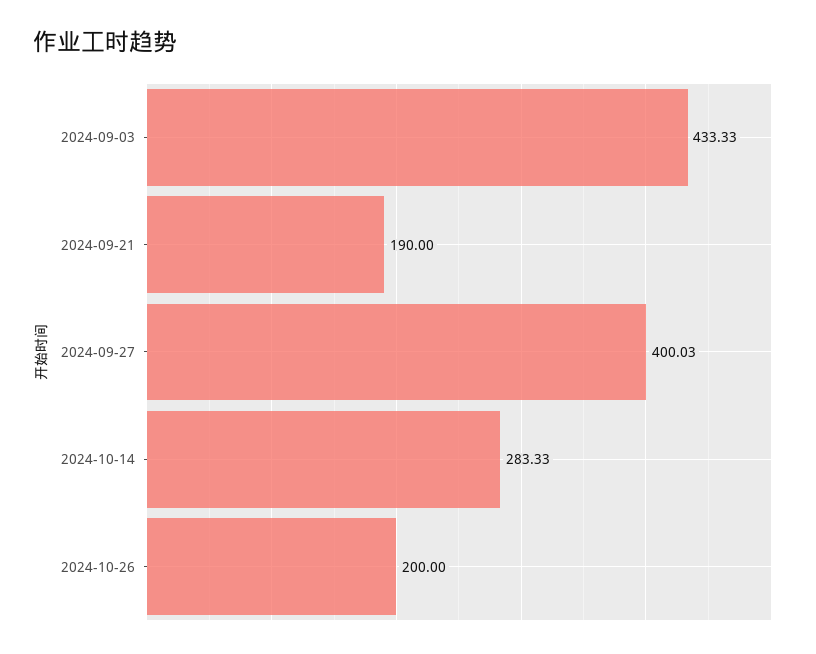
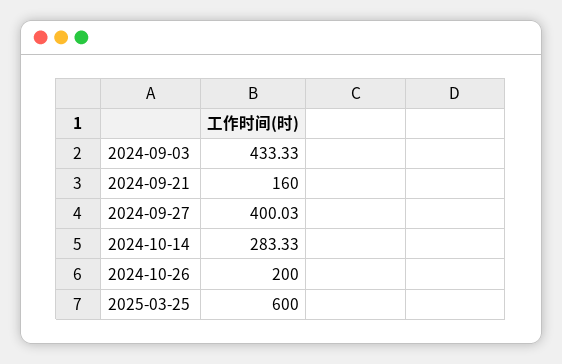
2024-09-21: 190 -> 160
2025-03-25: none -> 600

